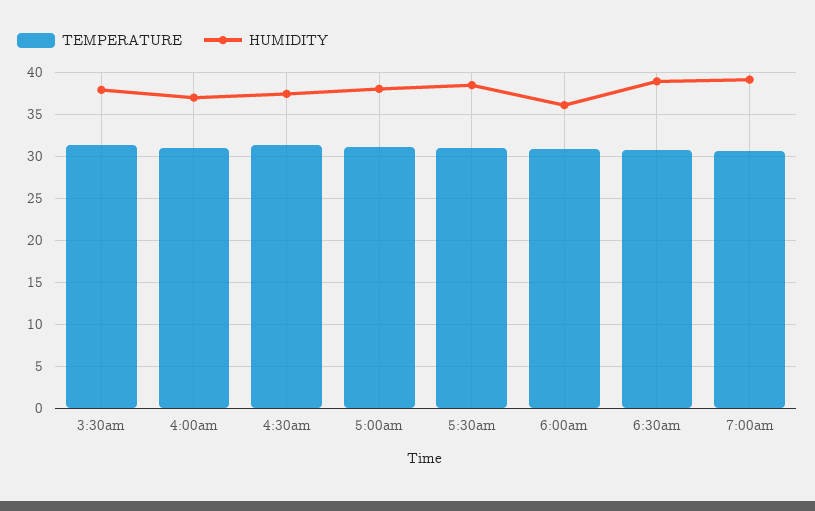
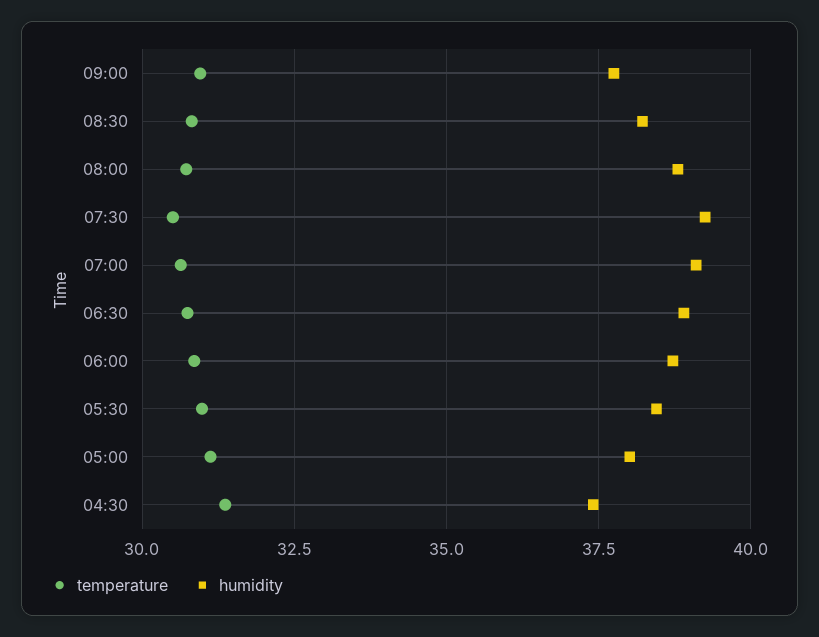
TEMPERATURE, 3:30am: 31 -> none
HUMIDITY, 3:30am: 38 -> none
TEMPERATURE, 4:00am: 31 -> none
HUMIDITY, 4:00am: 37 -> none
HUMIDITY, 6:00am: 36 -> 38.75
TEMPERATURE, 09:00: none -> 31
HUMIDITY, 09:00: none -> 37.75
TEMPERATURE, 08:30: none -> 30.75
HUMIDITY, 08:30: none -> 38.25
TEMPERATURE, 08:00: none -> 30.75
HUMIDITY, 08:00: none -> 38.75
TEMPERATURE, 07:30: none -> 30.5
HUMIDITY, 07:30: none -> 39.25

